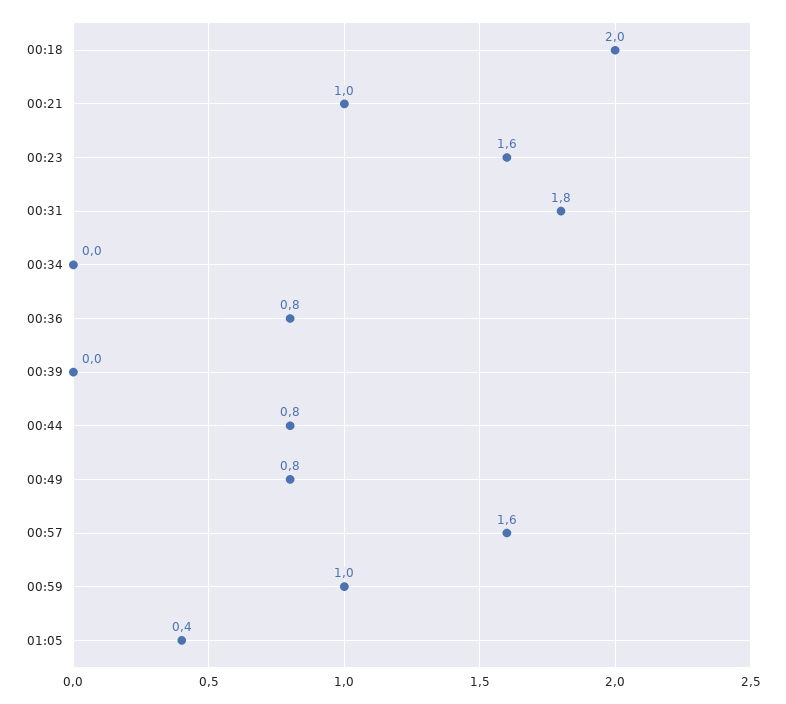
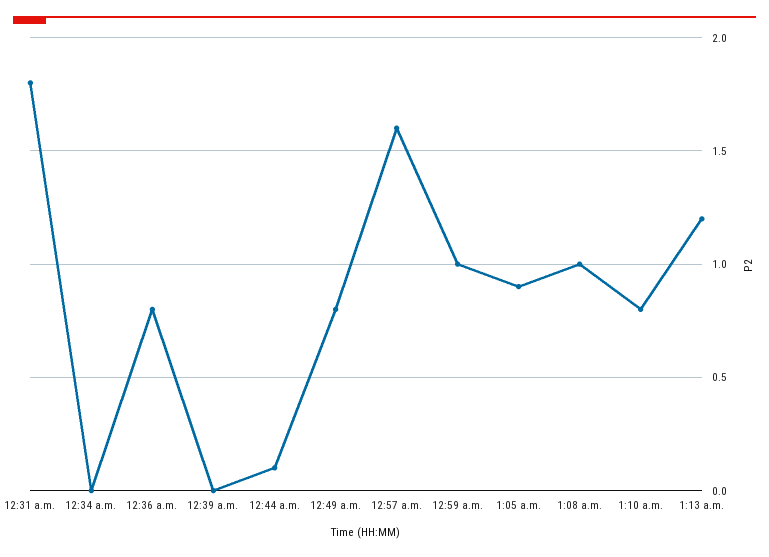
00:18: 2 -> none
00:21: 1 -> none
00:23: 1.6 -> none
00:44: 0.8 -> 0.1
01:05: 0.4 -> 0.9
1:08 a.m.: none -> 1
1:10 a.m.: none -> 0.8
1:13 a.m.: none -> 1.2

